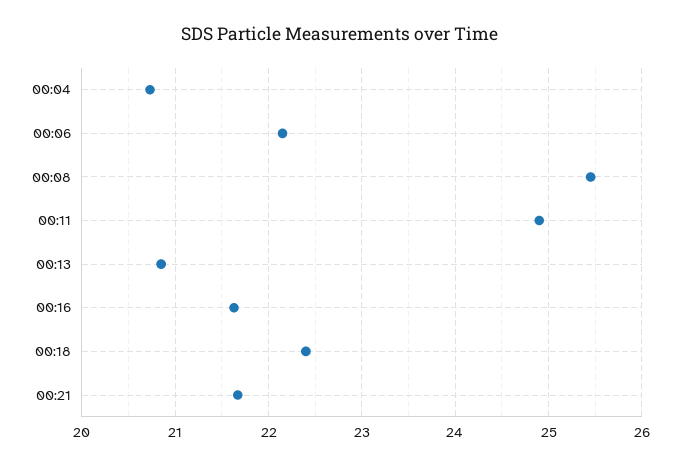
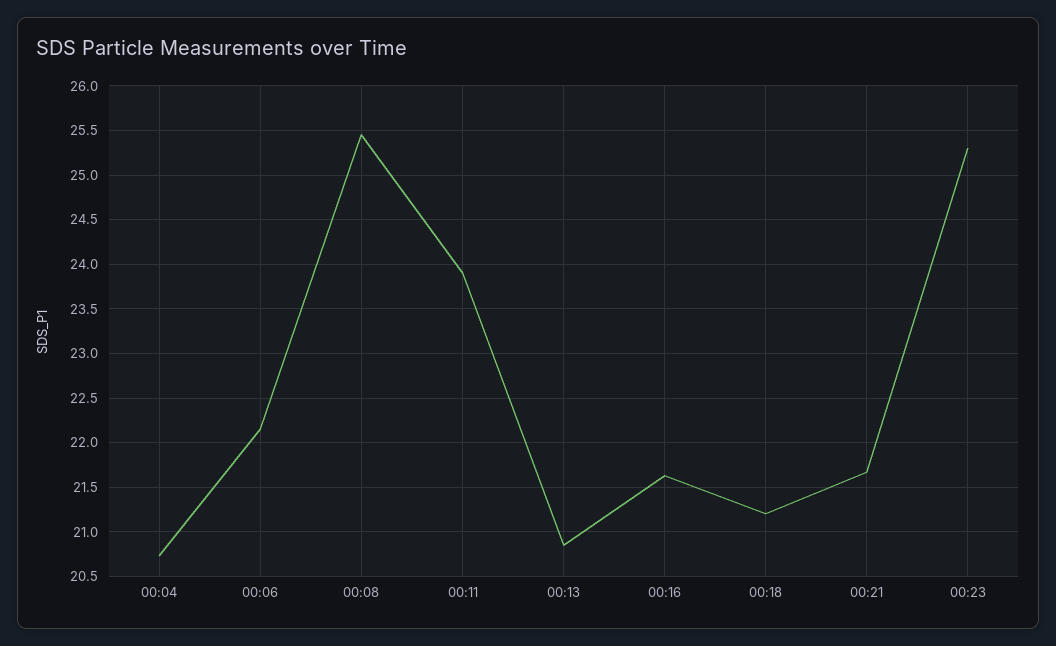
00:11: 24.9 -> 23.9
00:18: 22.4 -> 21.2
00:23: none -> 25.3

